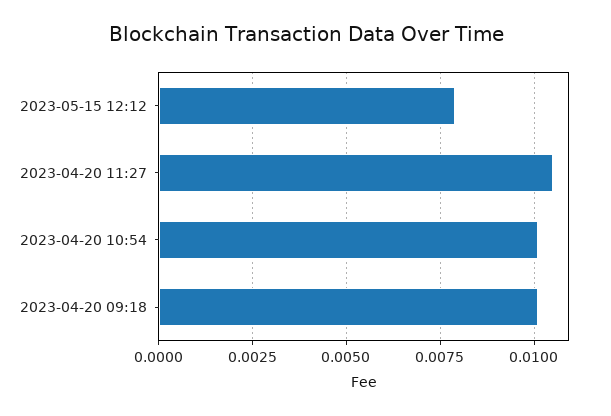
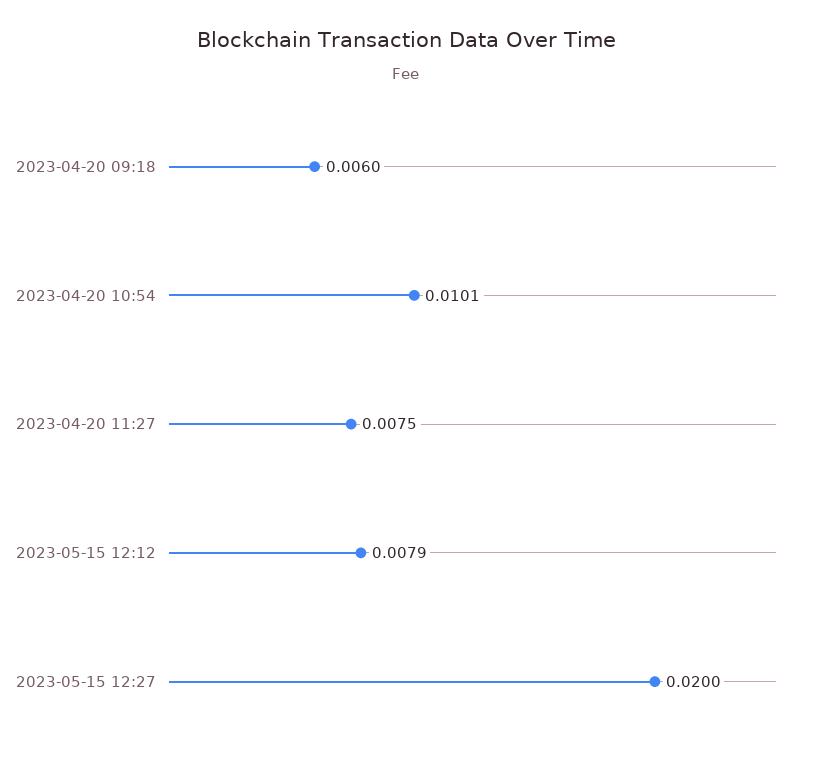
2023-04-20 11:27: 0.0105 -> 0.0075
2023-04-20 09:18: 0.01 -> 0.006
2023-05-15 12:27: none -> 0.02

